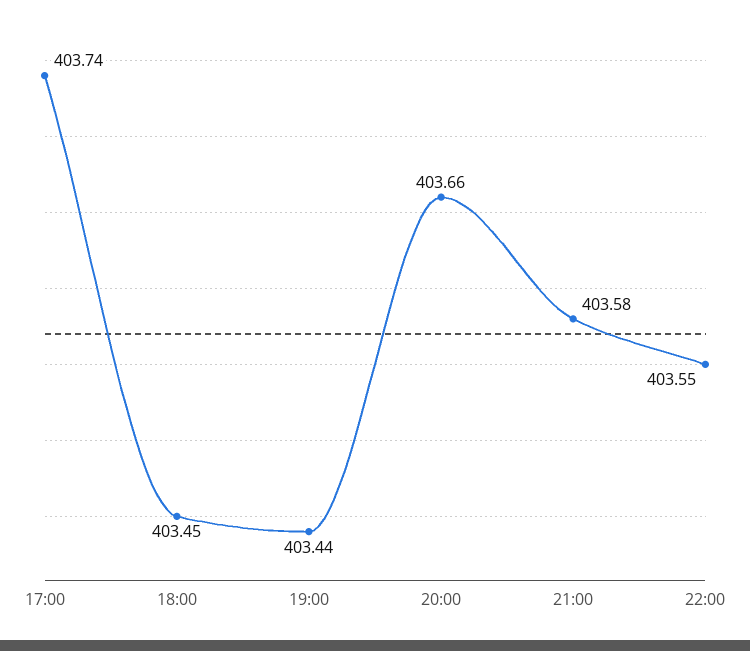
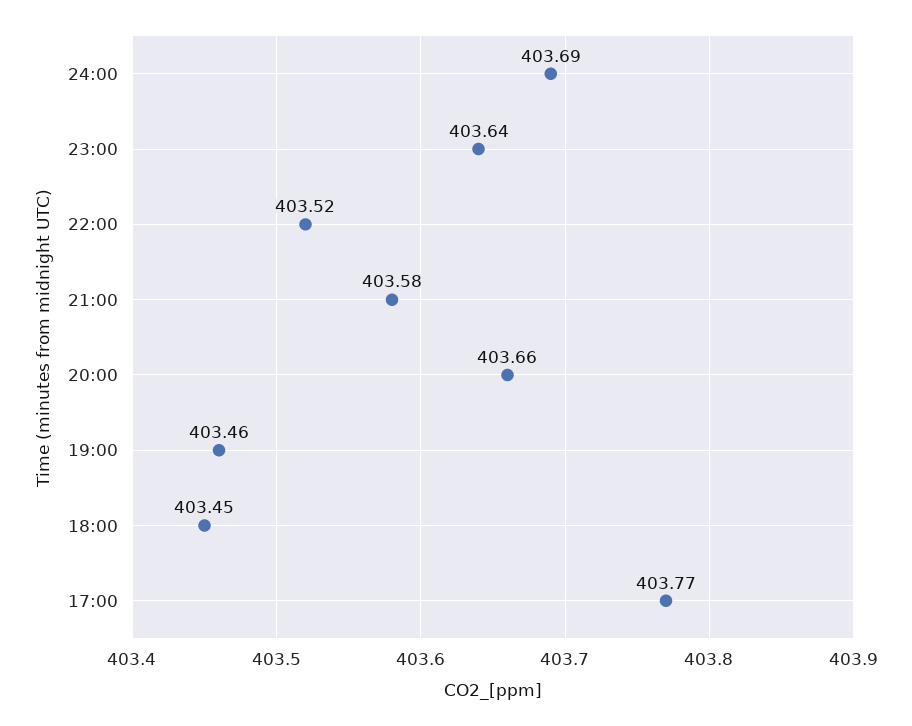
17:00: 403.74 -> 403.77
19:00: 403.44 -> 403.46
22:00: 403.55 -> 403.52
24:00: none -> 403.69
23:00: none -> 403.64

